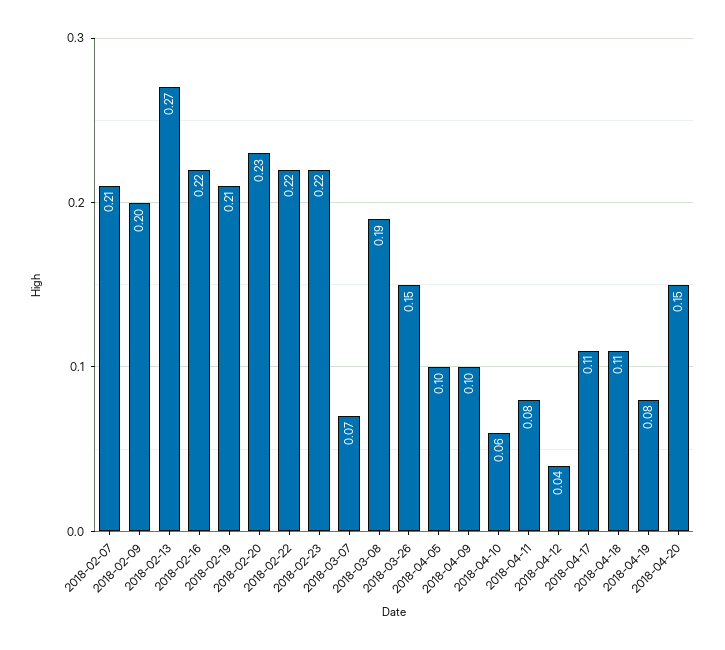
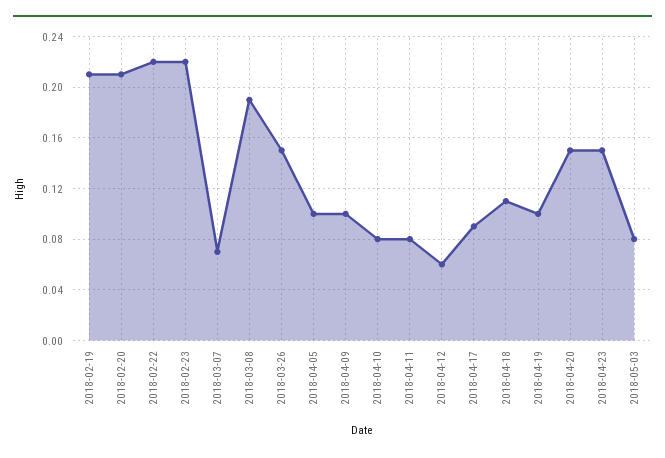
2018-02-07: 0.21 -> none
2018-02-09: 0.2 -> none
2018-02-13: 0.27 -> none
2018-02-16: 0.22 -> none
2018-02-20: 0.23 -> 0.21
2018-04-10: 0.06 -> 0.08
2018-04-12: 0.04 -> 0.06
2018-04-17: 0.11 -> 0.09
2018-04-19: 0.08 -> 0.1
2018-04-23: none -> 0.15
2018-05-03: none -> 0.08

